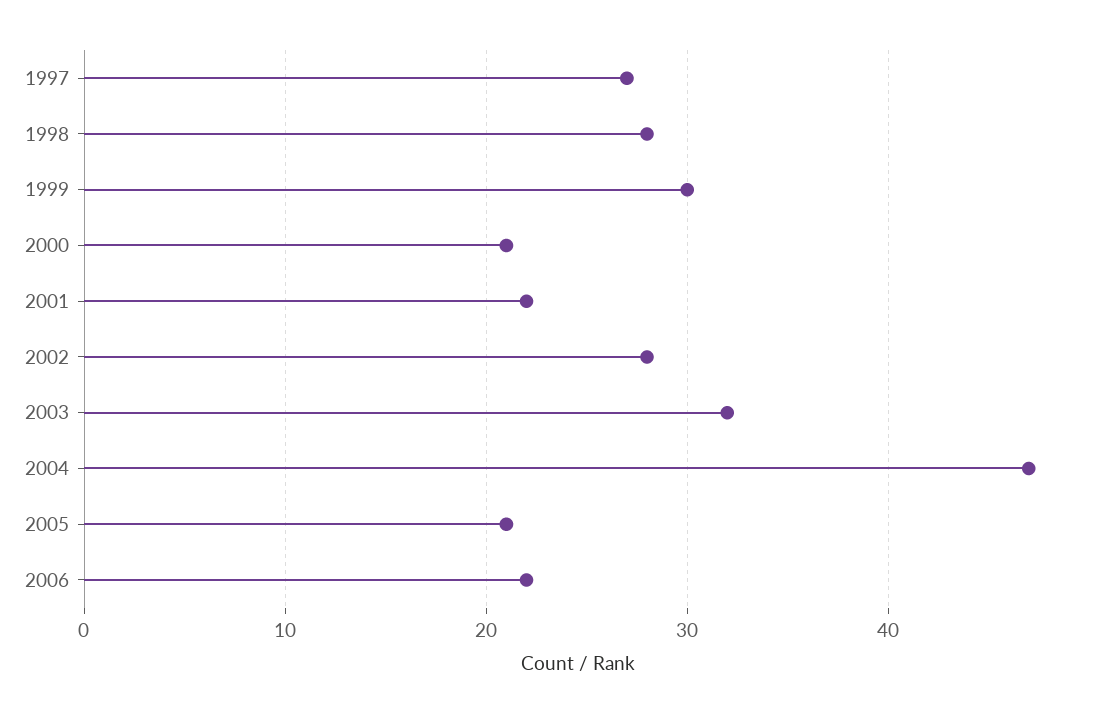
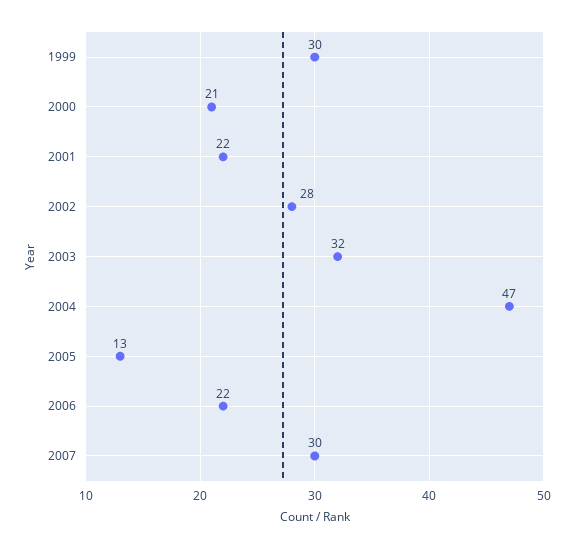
1997: 27 -> none
1998: 28 -> none
2005: 21 -> 13
2007: none -> 30

